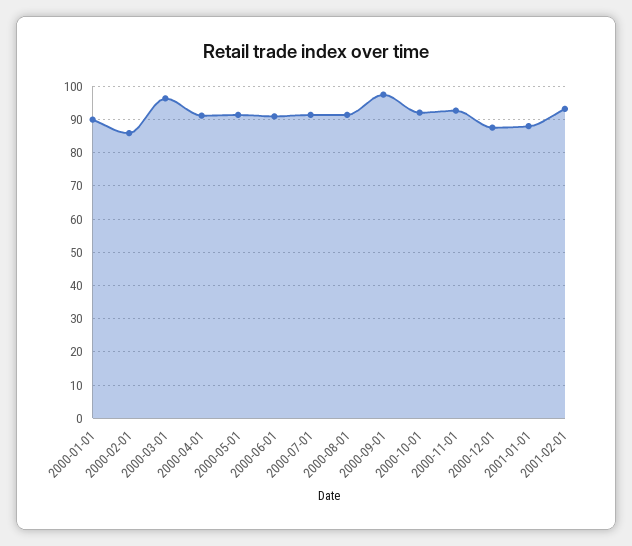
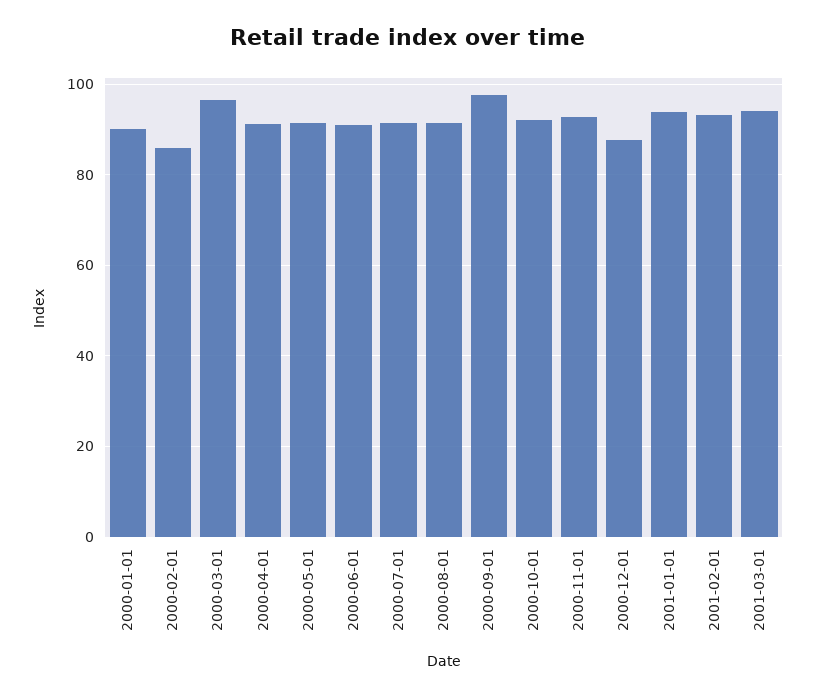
2001-01-01: 88 -> 94
2001-03-01: none -> 94

